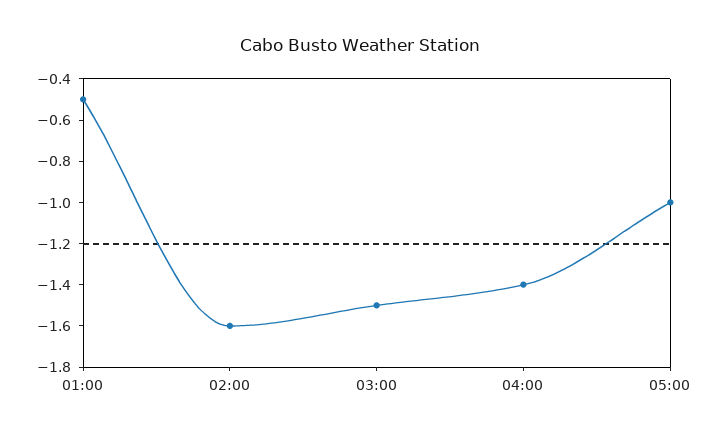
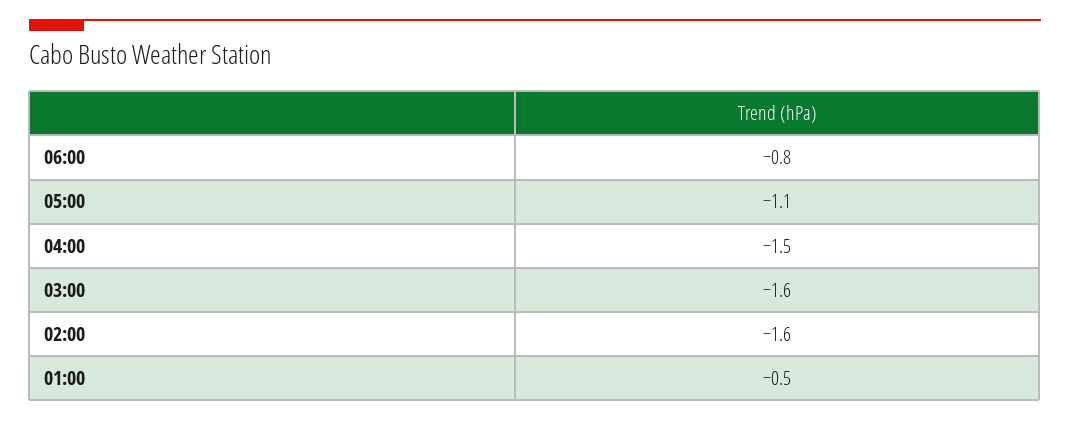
03:00: -1.5 -> -1.6
04:00: -1.4 -> -1.5
05:00: -1 -> -1.1
06:00: none -> -0.8

